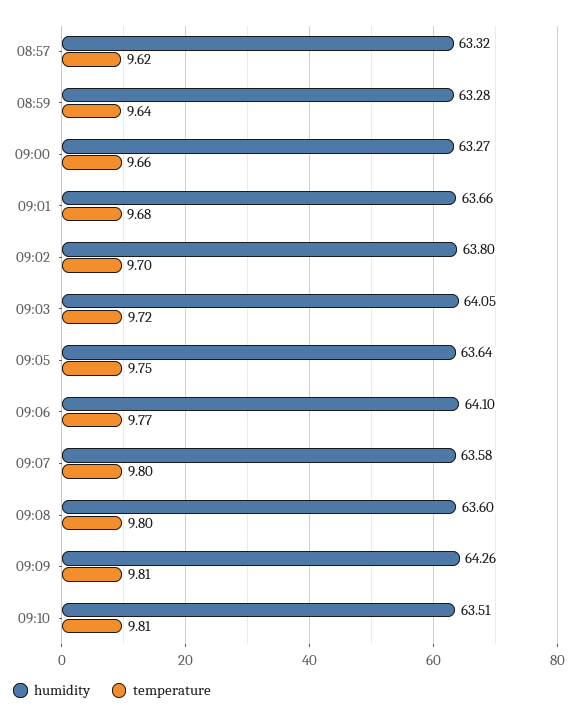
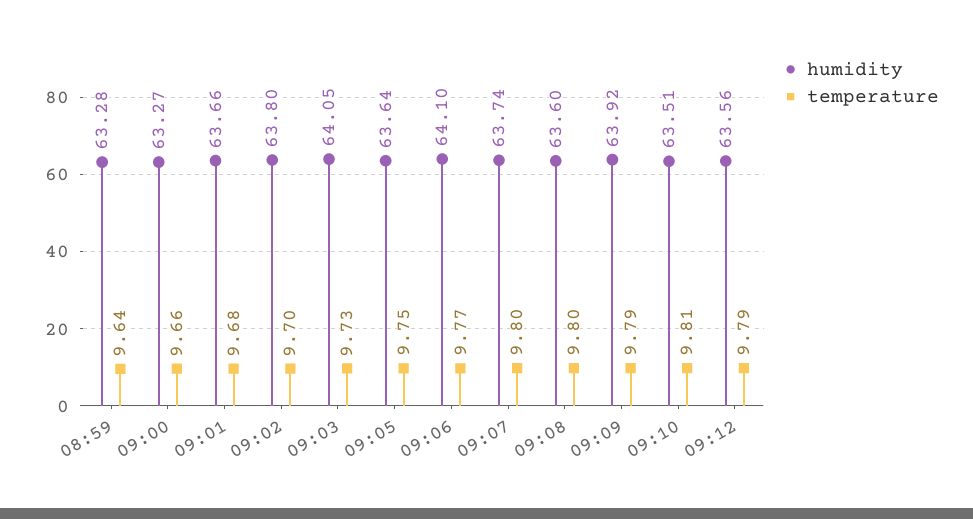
humidity, 08:57: 63.32 -> none
temperature, 08:57: 9.62 -> none
temperature, 09:03: 9.72 -> 9.73
humidity, 09:07: 63.58 -> 63.74
humidity, 09:09: 64.26 -> 63.92
temperature, 09:09: 9.81 -> 9.79
humidity, 09:12: none -> 63.56
temperature, 09:12: none -> 9.79

